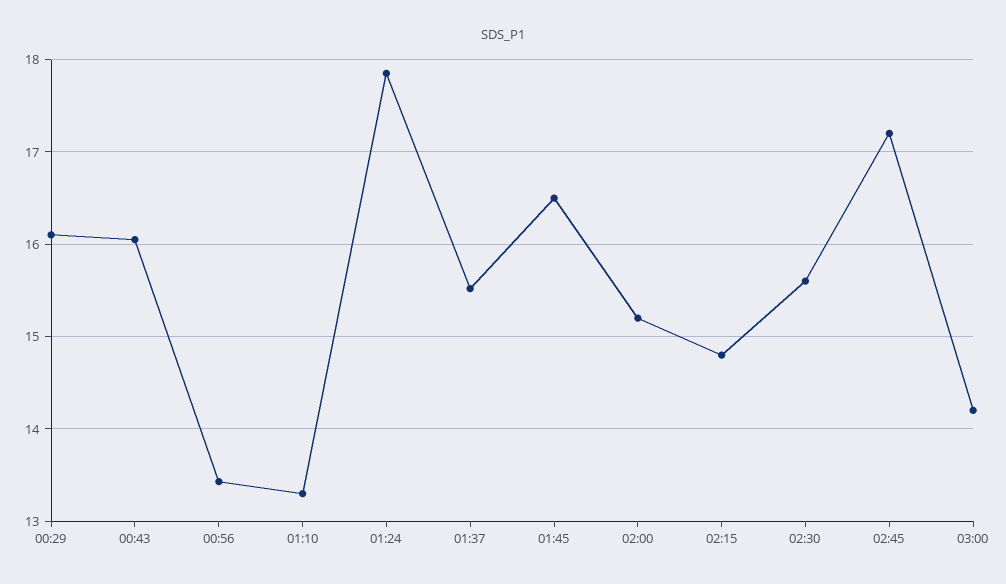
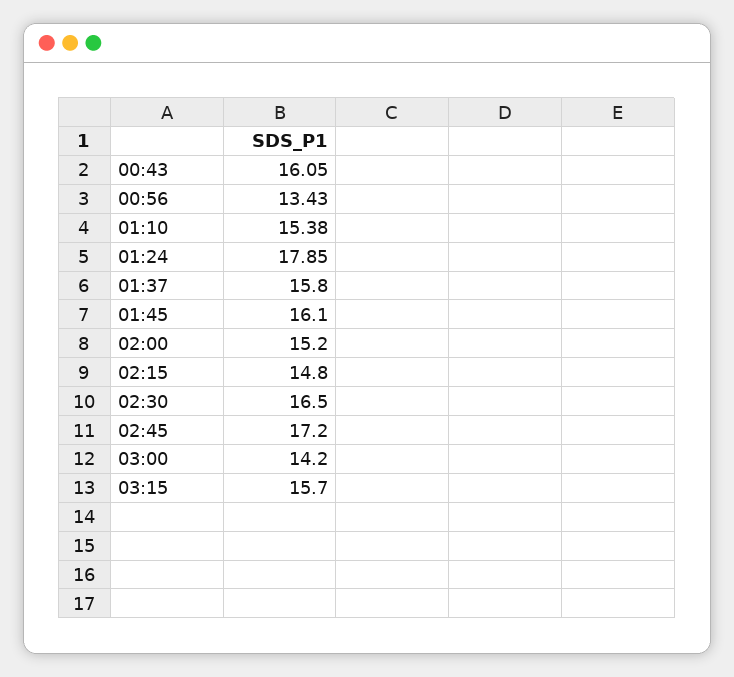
00:29: 16.1 -> none
01:10: 13.3 -> 15.38
01:37: 15.5 -> 15.8
01:45: 16.5 -> 16.1
02:30: 15.6 -> 16.5
03:15: none -> 15.7

